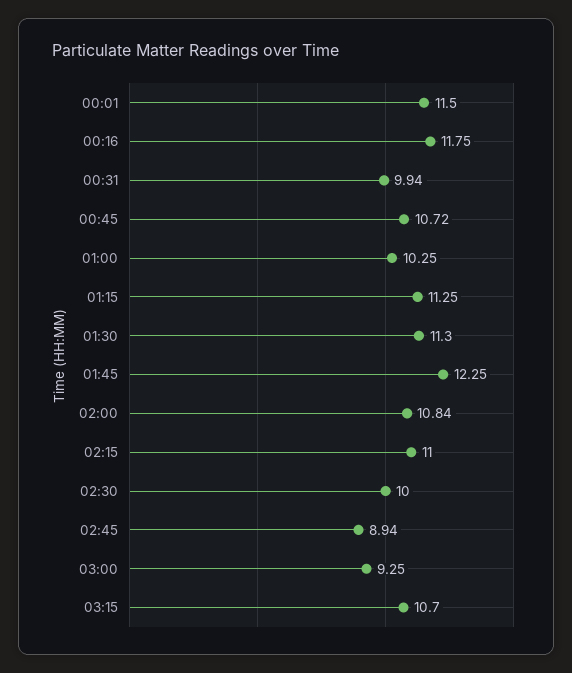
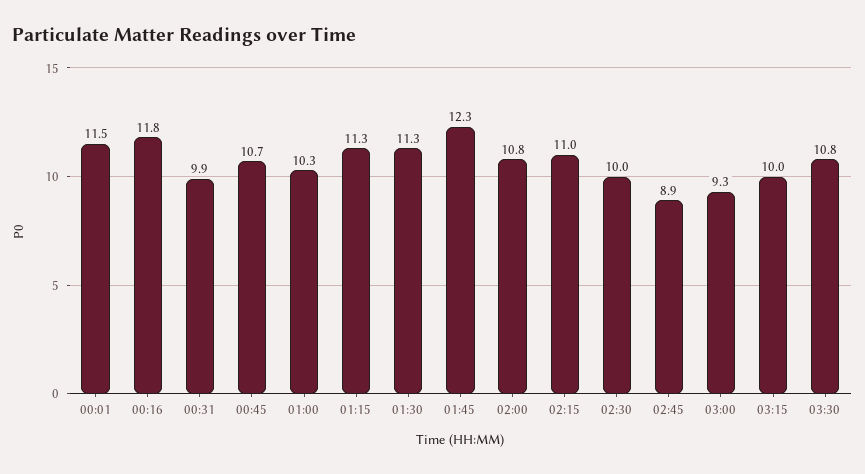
03:15: 10.7 -> 10
03:30: none -> 10.8

